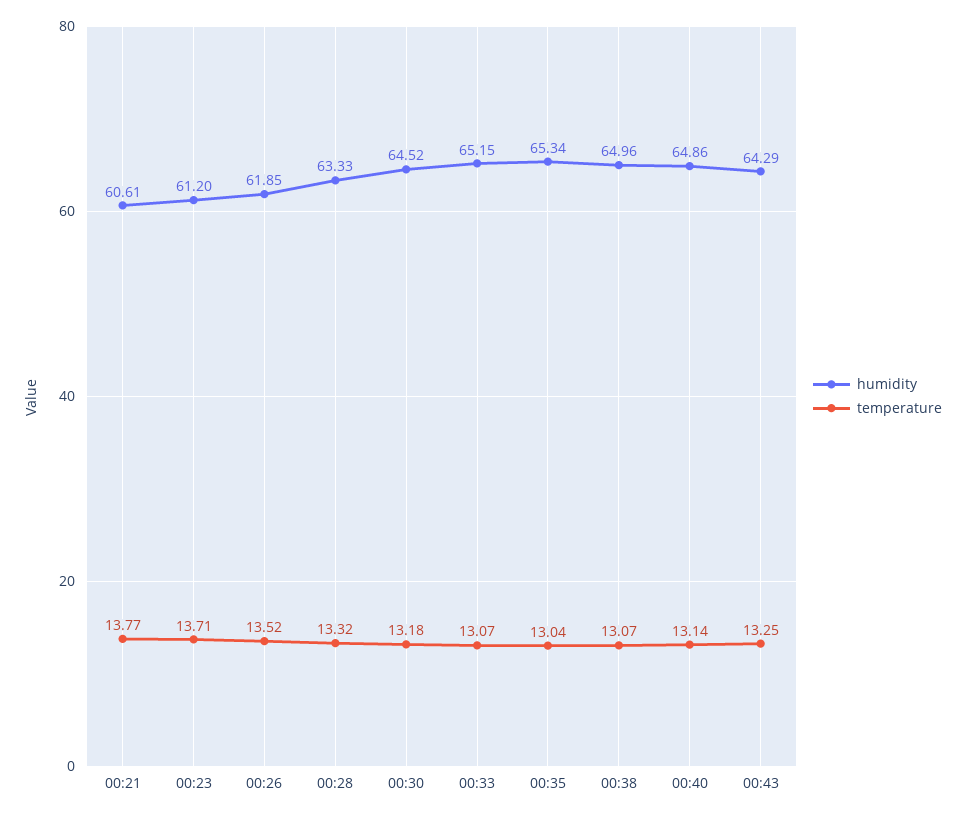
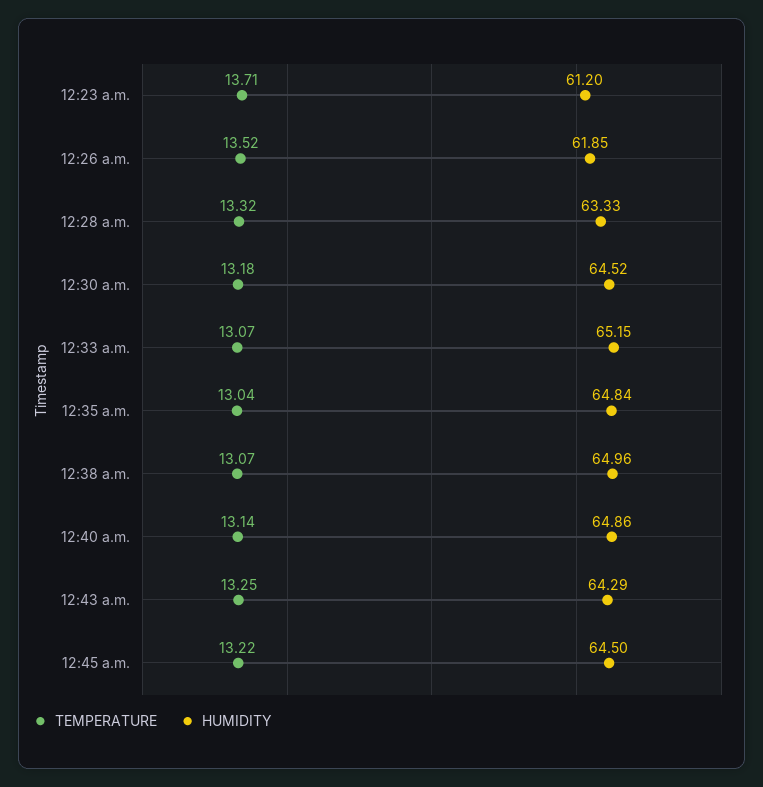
humidity, 00:21: 60.61 -> none
temperature, 00:21: 13.77 -> none
humidity, 00:35: 65.34 -> 64.84
temperature, 12:45 a.m.: none -> 13.22
humidity, 12:45 a.m.: none -> 64.5

